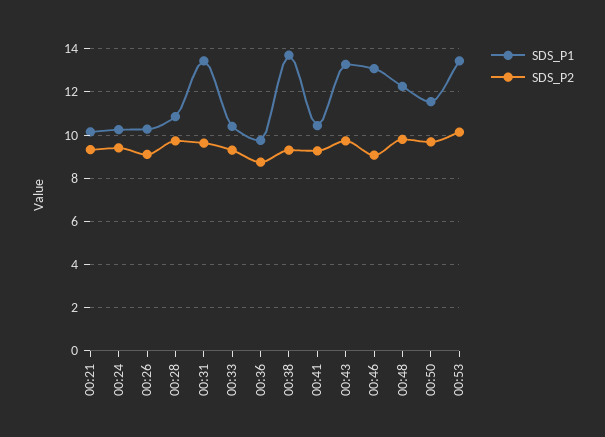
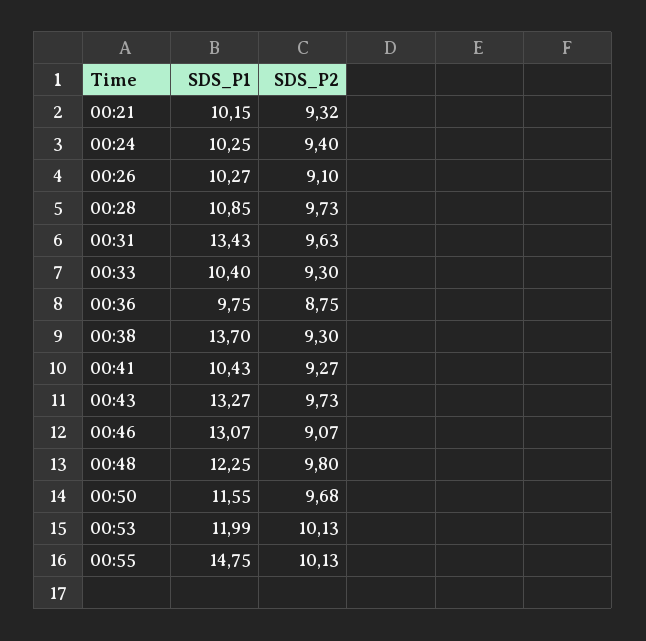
SDS_P1, 00:53: 13.5 -> 11.99
SDS_P1, 00:55: none -> 14.75
SDS_P2, 00:55: none -> 10.13

